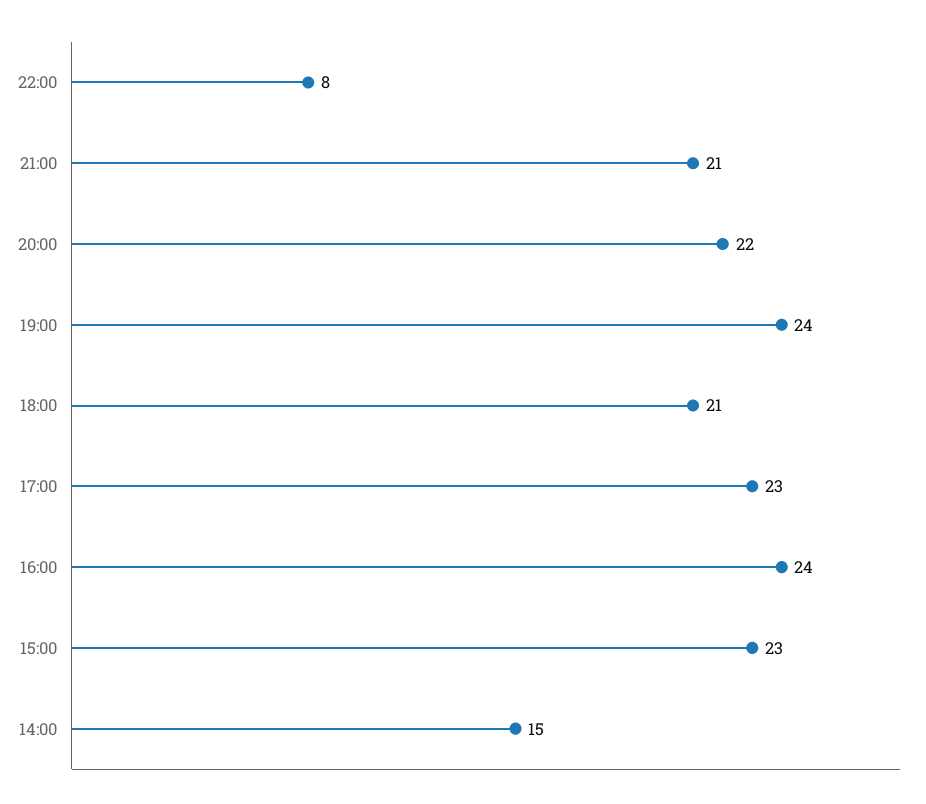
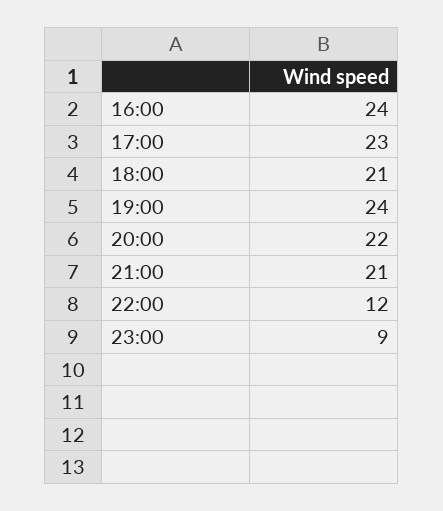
22:00: 8 -> 12
15:00: 23 -> none
14:00: 15 -> none
23:00: none -> 9

